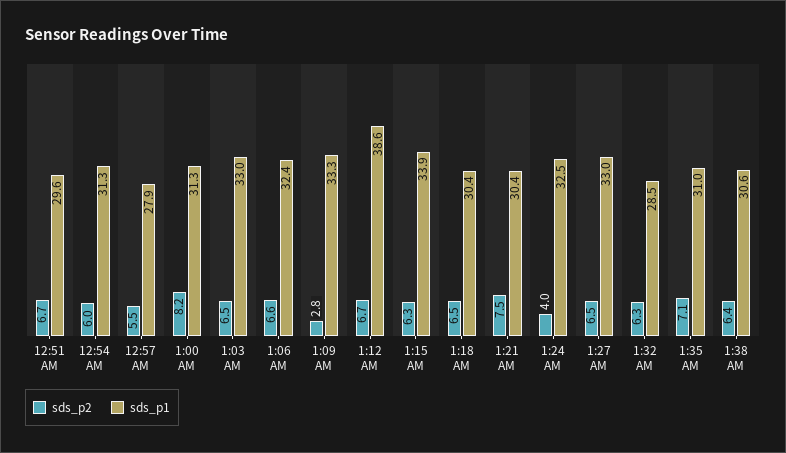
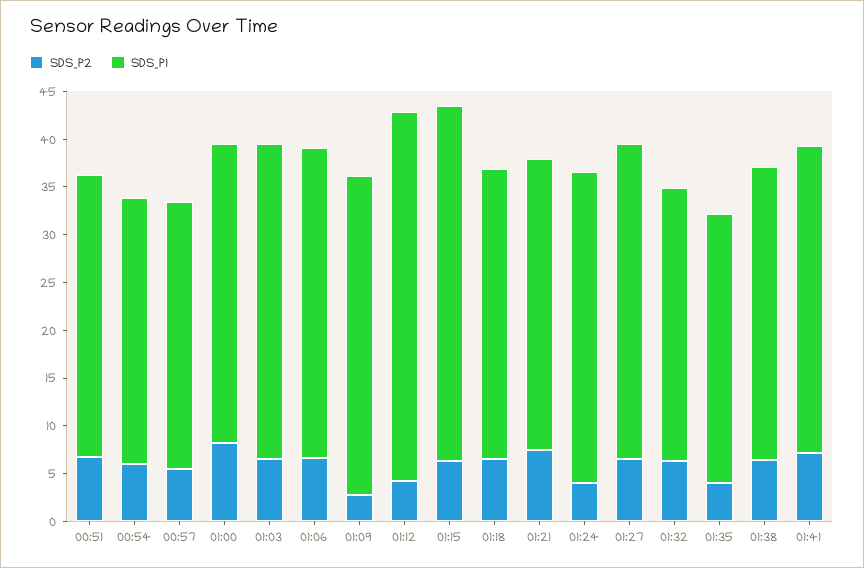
sds_p1, 12:54 AM: 31.3 -> 28
sds_p2, 1:12 AM: 6.7 -> 4
sds_p1, 1:15 AM: 33.9 -> 37
sds_p2, 1:35 AM: 7.1 -> 4
sds_p1, 1:35 AM: 31 -> 28
sds_p2, 01:41: none -> 7
sds_p1, 01:41: none -> 32

